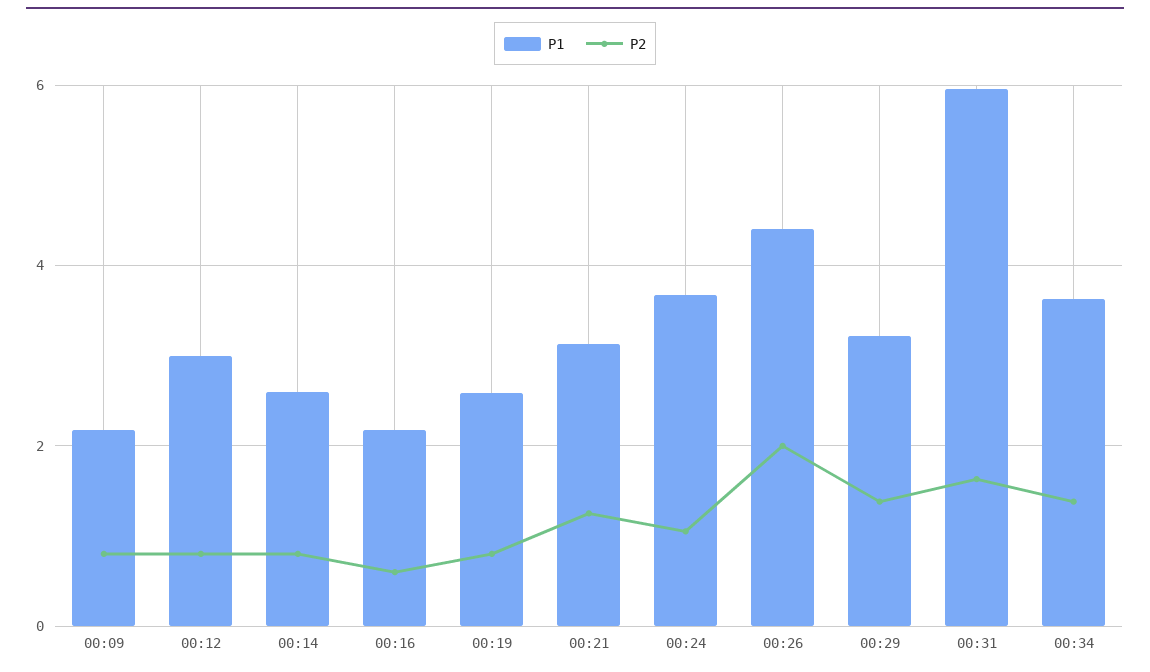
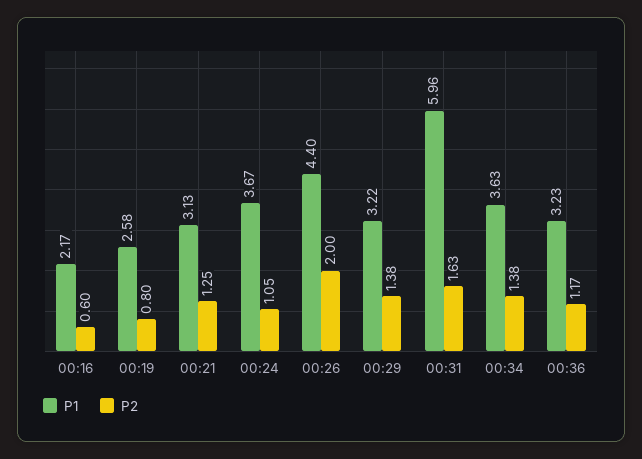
P1, 00:09: 2.2 -> none
P2, 00:09: 0.8 -> none
P1, 00:12: 3 -> none
P2, 00:12: 0.8 -> none
P1, 00:14: 2.6 -> none
P2, 00:14: 0.8 -> none
P1, 00:36: none -> 3.23
P2, 00:36: none -> 1.17

